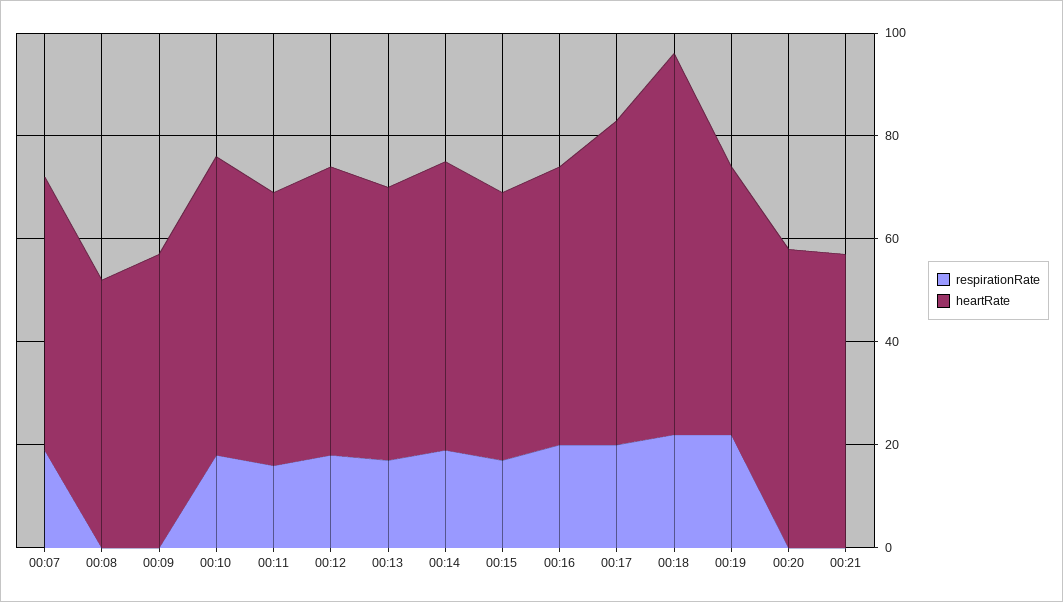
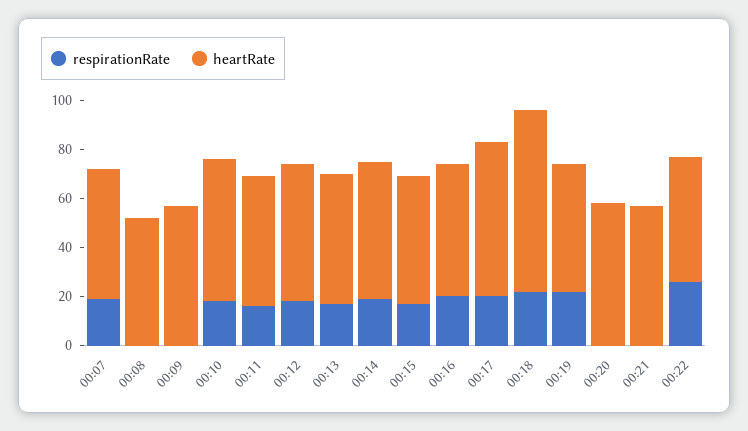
respirationRate, 00:22: none -> 25
heartRate, 00:22: none -> 50

